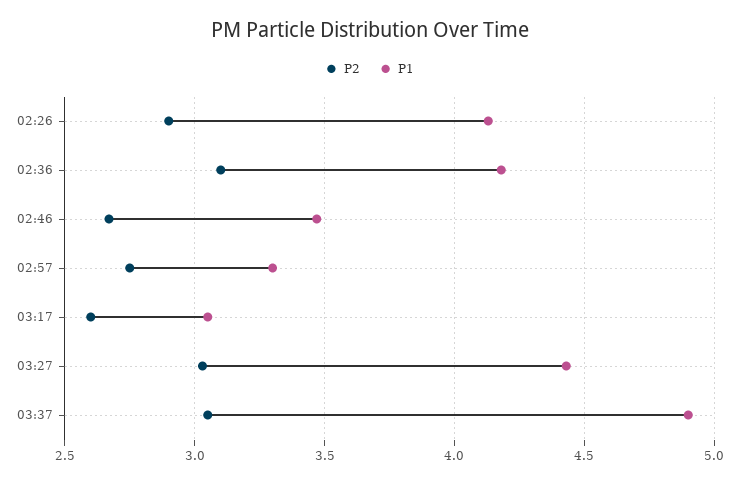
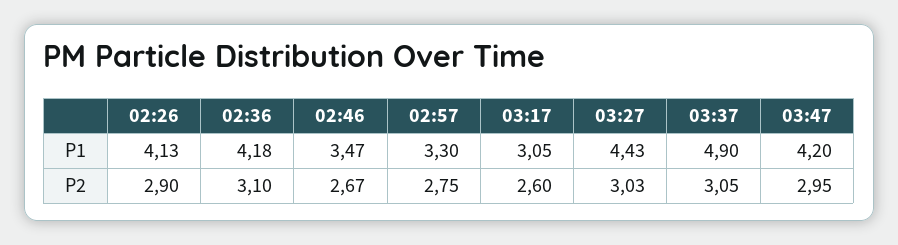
P1, 03:47: none -> 4.2
P2, 03:47: none -> 2.95

